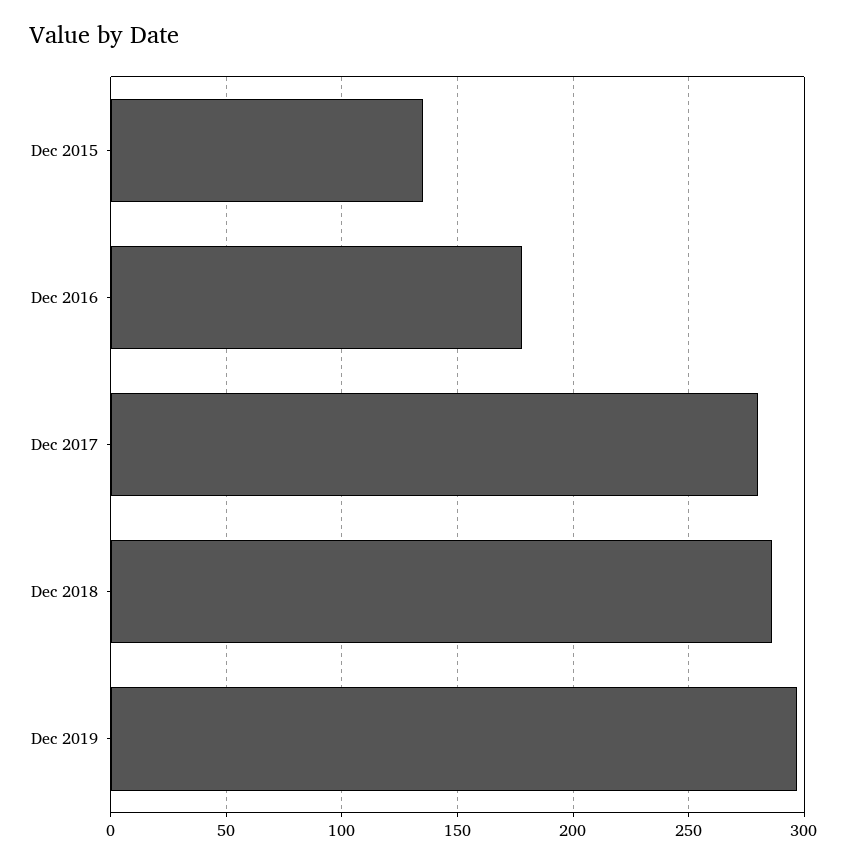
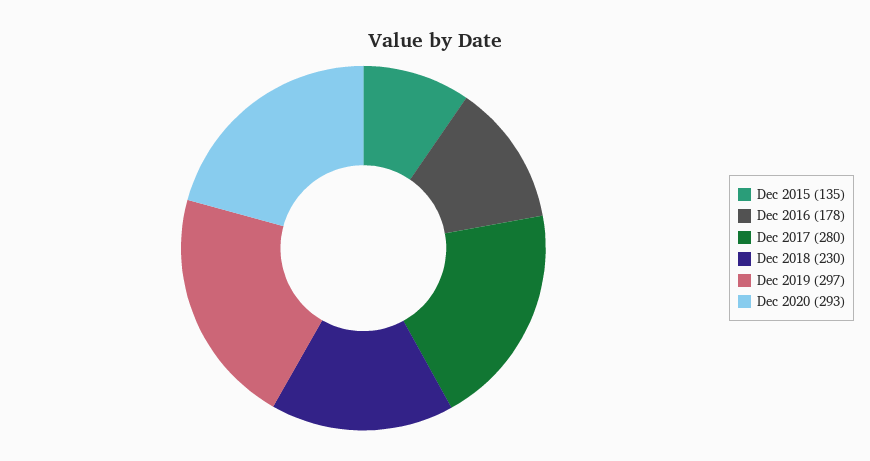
Dec 2018: 285 -> 230
Dec 2020: none -> 293

